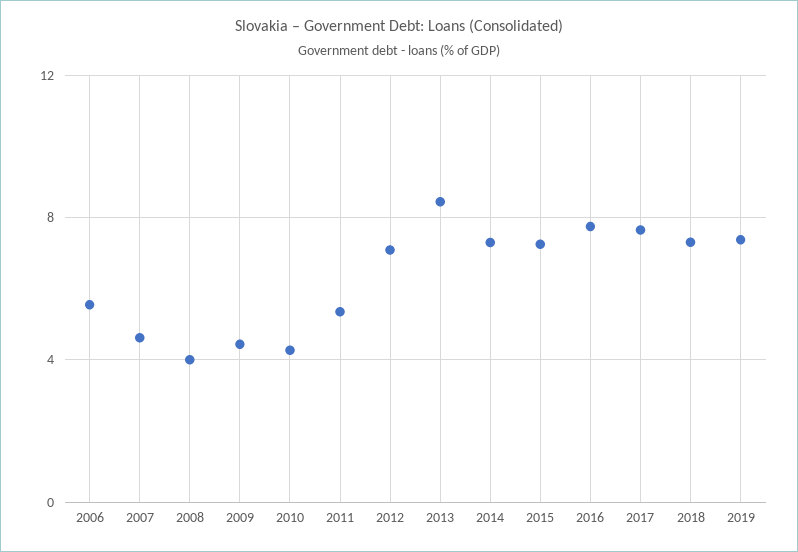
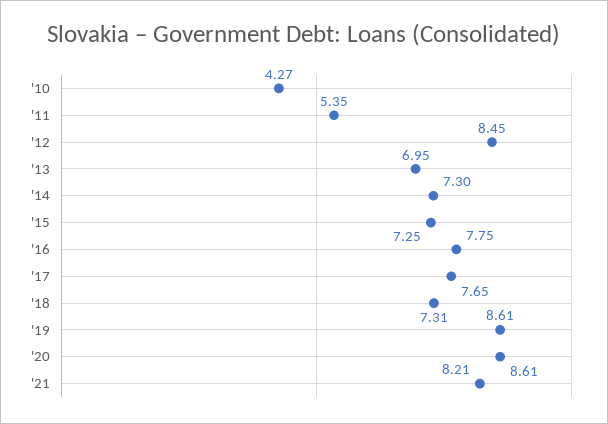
2006: 5.5 -> none
2007: 4.5 -> none
2008: 4 -> none
2009: 4.5 -> none
2012: 7 -> 8.45
2013: 8.5 -> 6.95
2019: 7.5 -> 8.61
'20: none -> 8.61
'21: none -> 8.21

